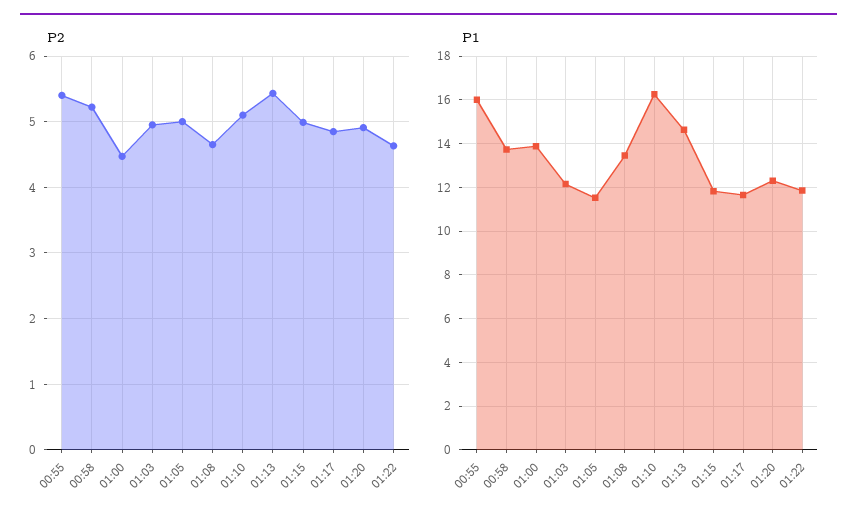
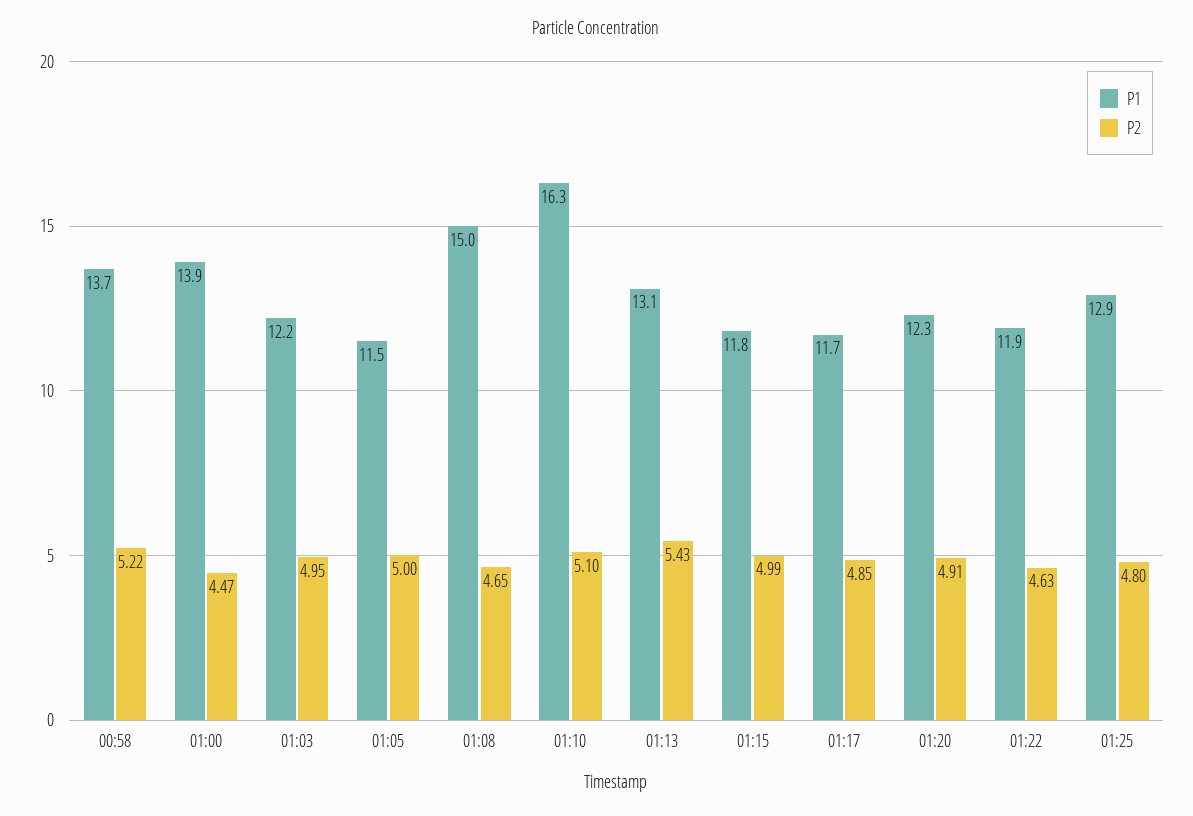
P2, 00:55: 5.4 -> none
P1, 00:55: 16 -> none
P1, 01:08: 13.5 -> 15
P1, 01:13: 14.5 -> 13.1
P1, 01:25: none -> 12.9
P2, 01:25: none -> 4.8

